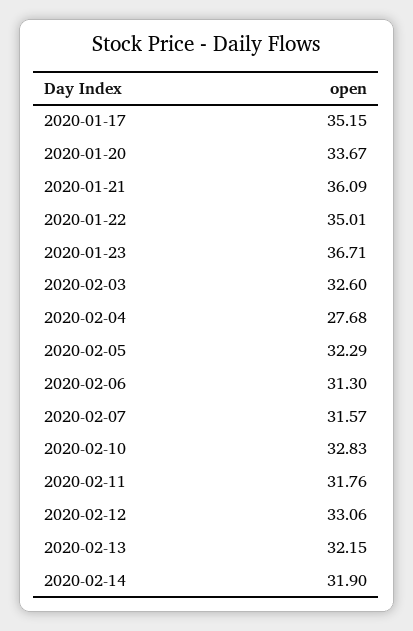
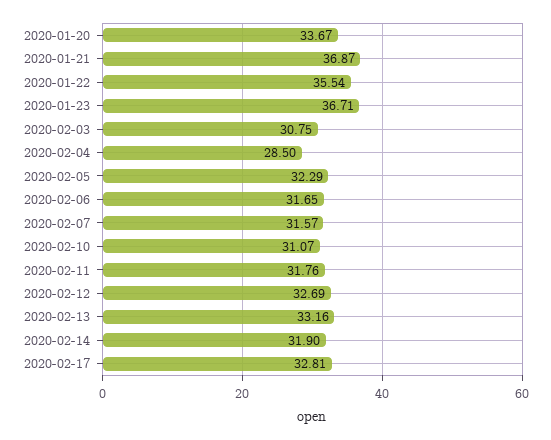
2020-01-17: 35.15 -> none
2020-01-21: 36.09 -> 36.87
2020-01-22: 35.01 -> 35.54
2020-02-03: 32.6 -> 30.75
2020-02-04: 27.68 -> 28.5
2020-02-06: 31.3 -> 31.65
2020-02-10: 32.83 -> 31.07
2020-02-12: 33.06 -> 32.69
2020-02-13: 32.15 -> 33.16
2020-02-17: none -> 32.81

